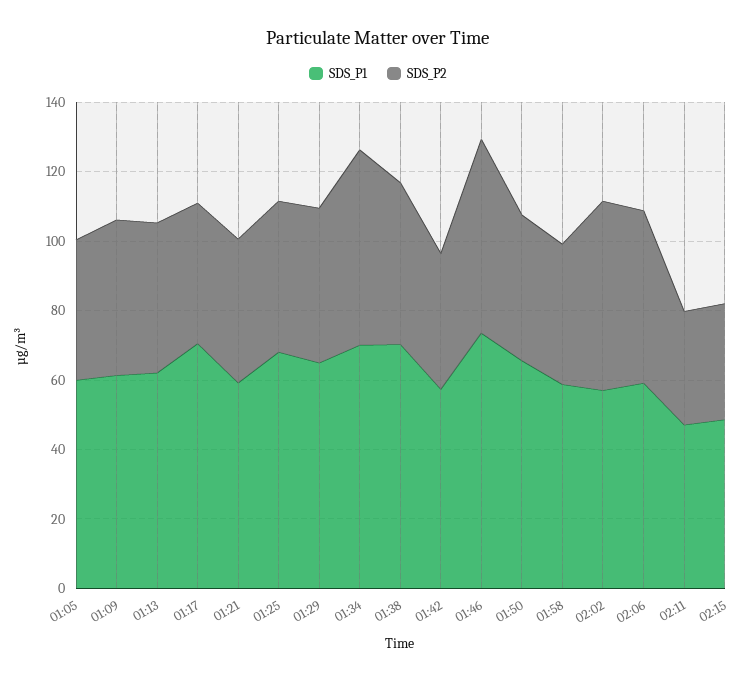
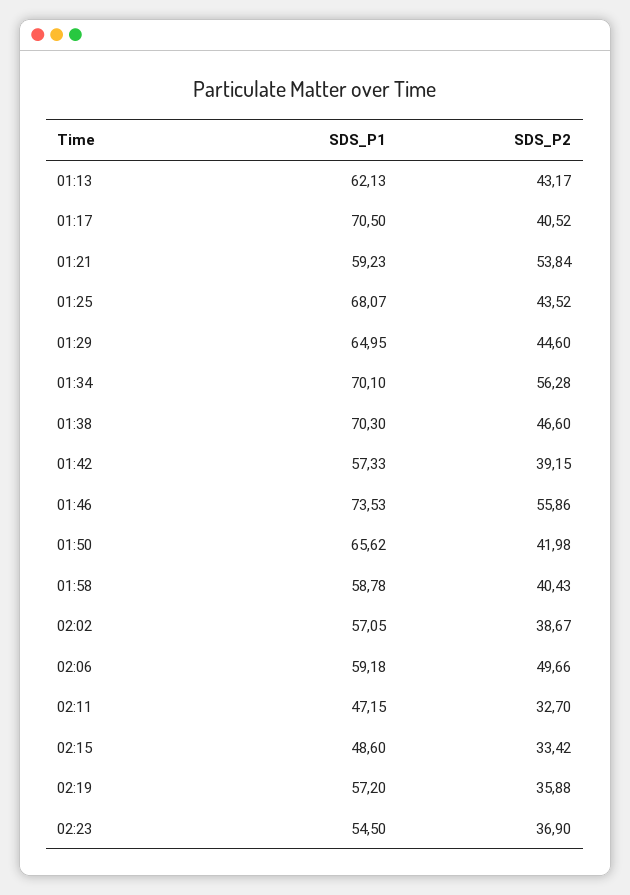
SDS_P1, 01:05: 60 -> none
SDS_P2, 01:05: 40 -> none
SDS_P1, 01:09: 60 -> none
SDS_P2, 01:09: 45 -> none
SDS_P2, 01:21: 40 -> 53.84
SDS_P2, 02:02: 55 -> 38.67
SDS_P1, 02:19: none -> 57.2
SDS_P2, 02:19: none -> 35.88
SDS_P1, 02:23: none -> 54.5
SDS_P2, 02:23: none -> 36.9

